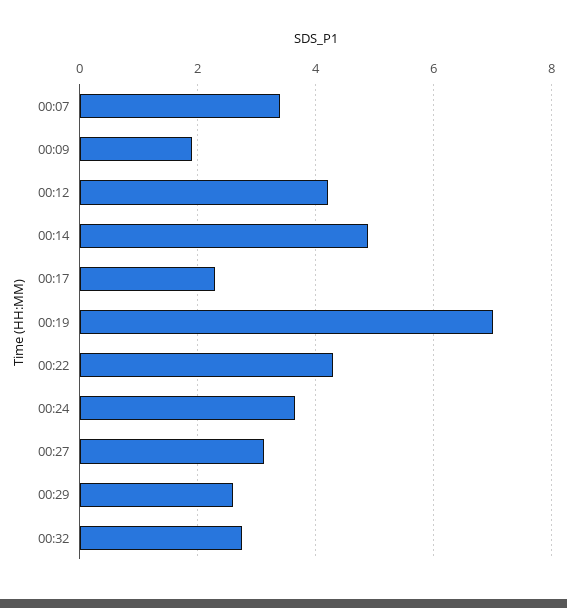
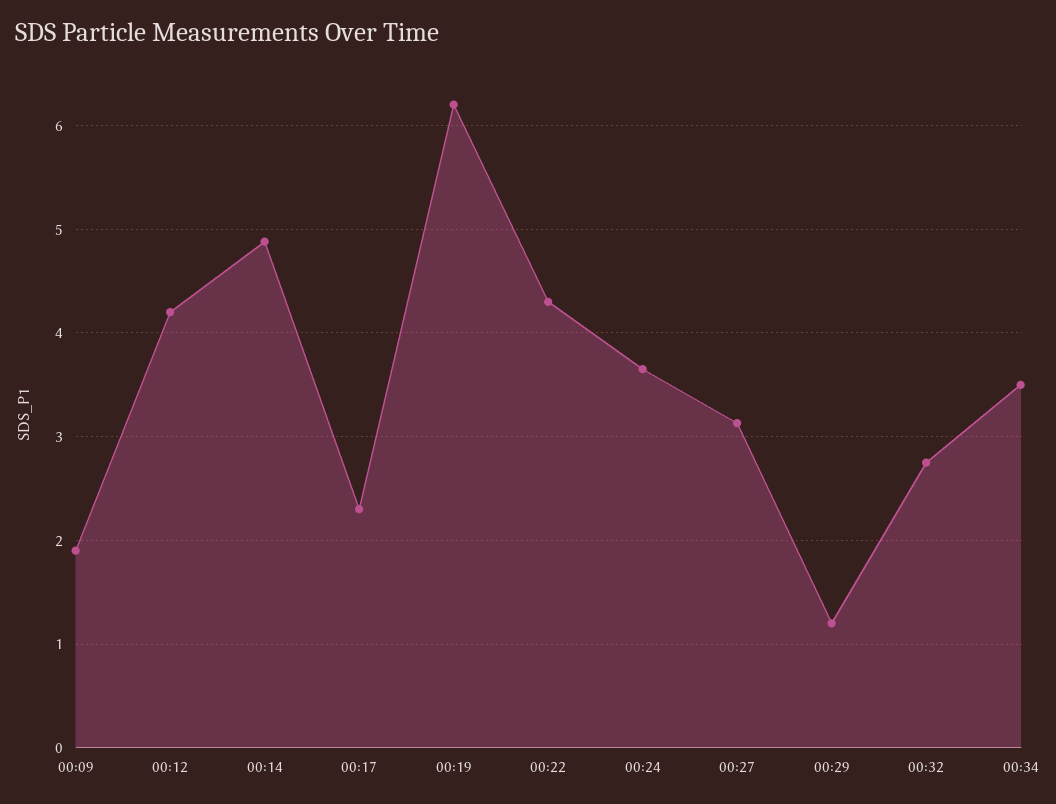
00:07: 3.4 -> none
00:19: 7 -> 6.2
00:29: 2.6 -> 1.2
00:34: none -> 3.5

